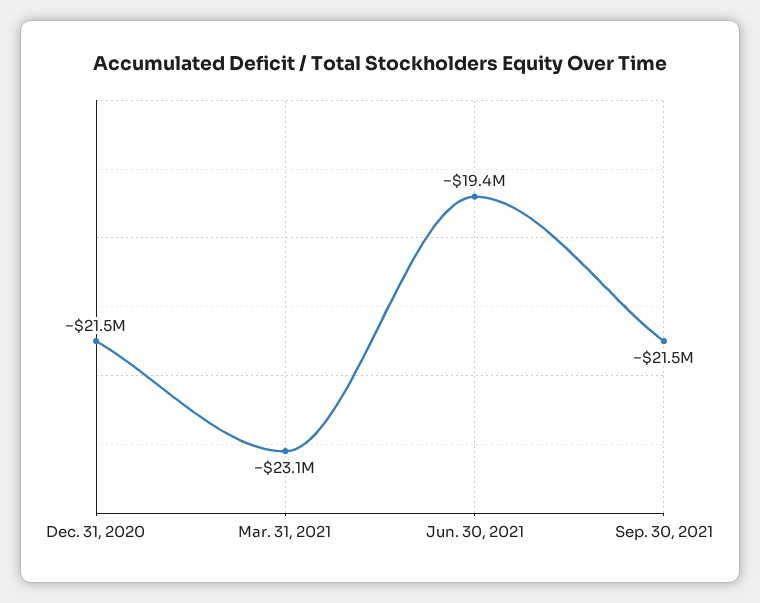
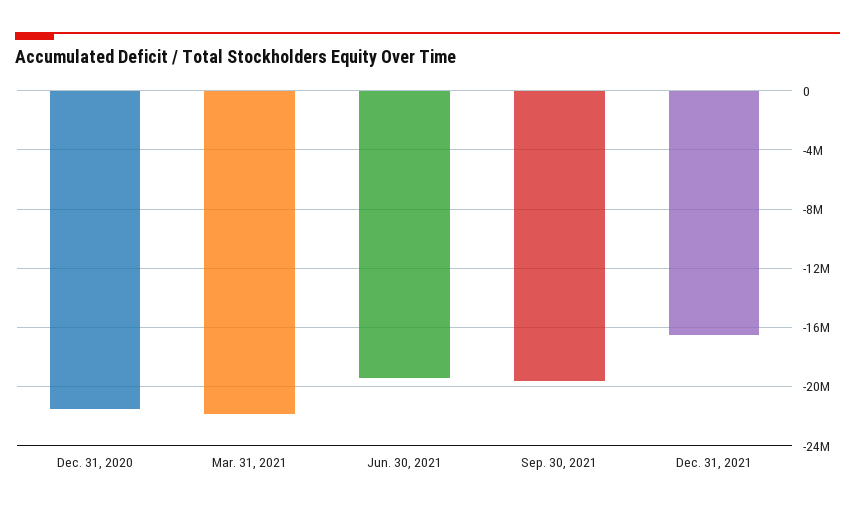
Mar. 31, 2021: -23100000 -> -22000000
Sep. 30, 2021: -21500000 -> -19500000
Dec. 31, 2021: none -> -16500000

